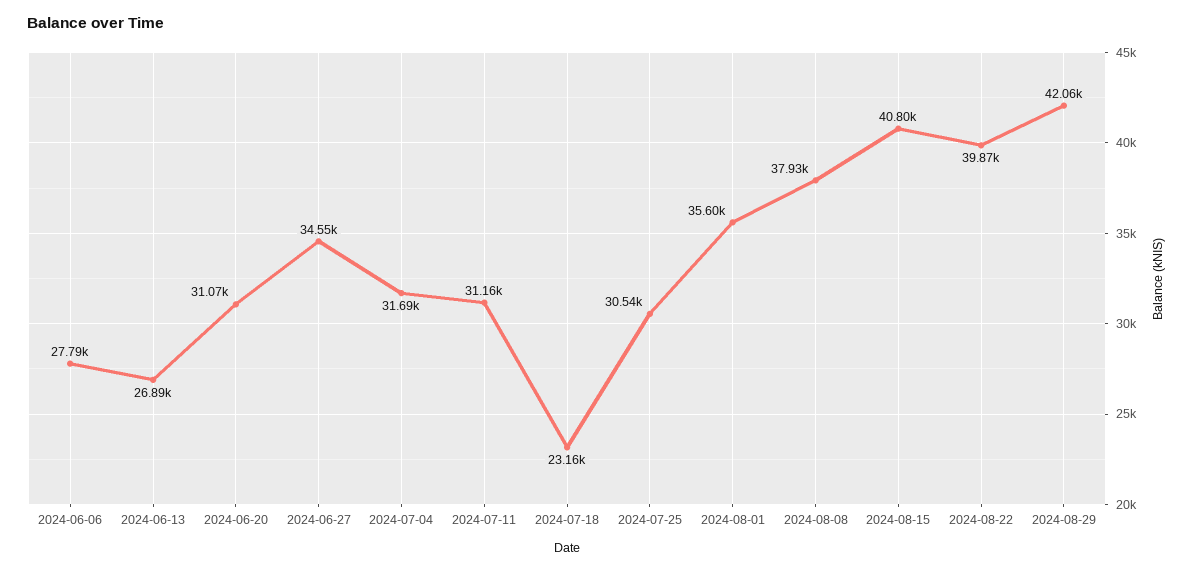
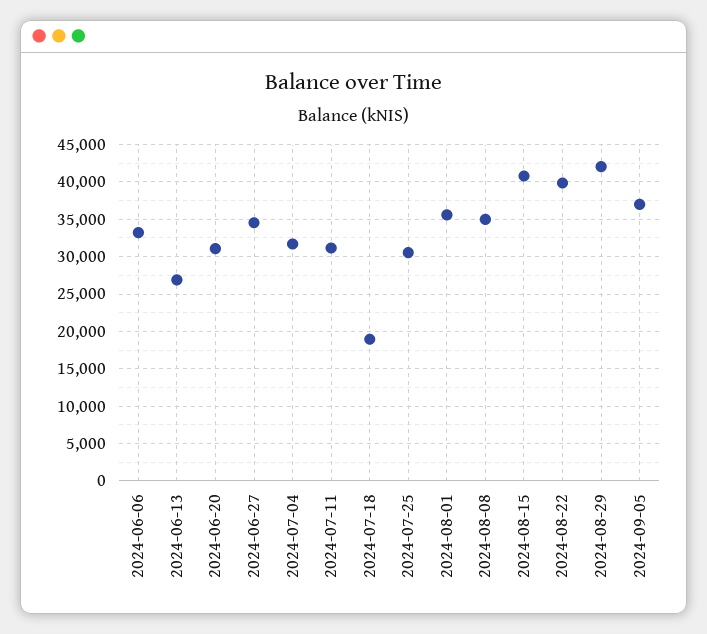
2024-06-06: 27790 -> 33000
2024-07-18: 23160 -> 19000
2024-08-08: 37930 -> 35000
2024-09-05: none -> 37000

